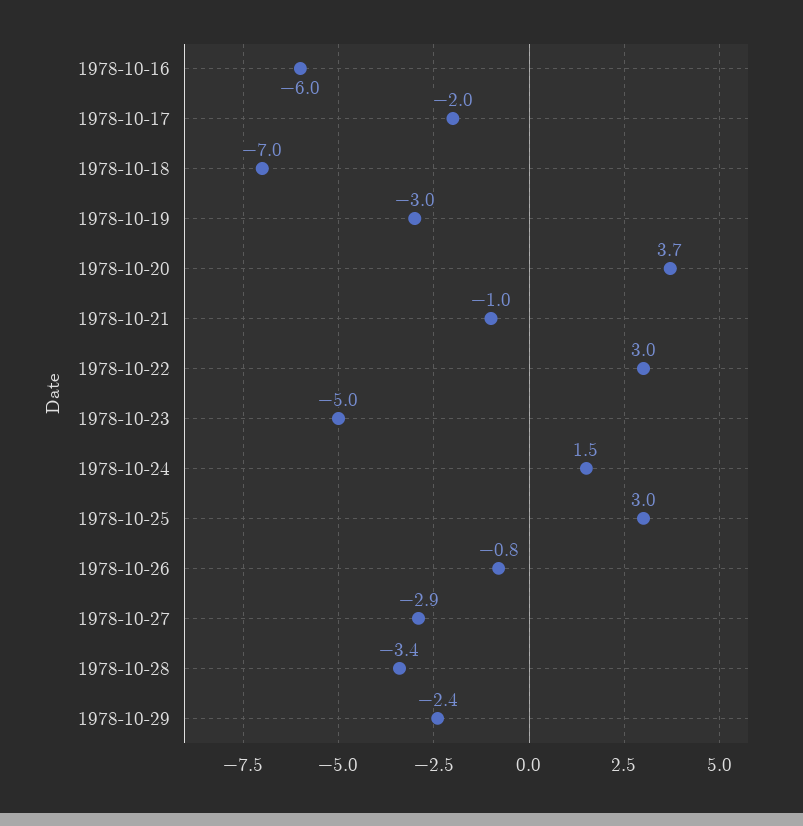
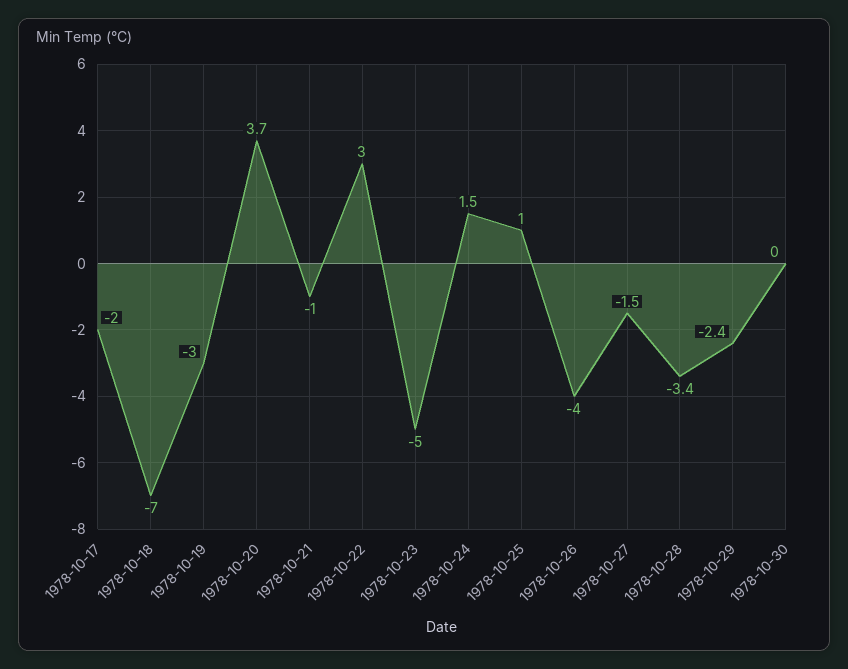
1978-10-16: -6 -> none
1978-10-25: 3 -> 1
1978-10-26: -0.8 -> -4
1978-10-27: -2.9 -> -1.5
1978-10-30: none -> 0

